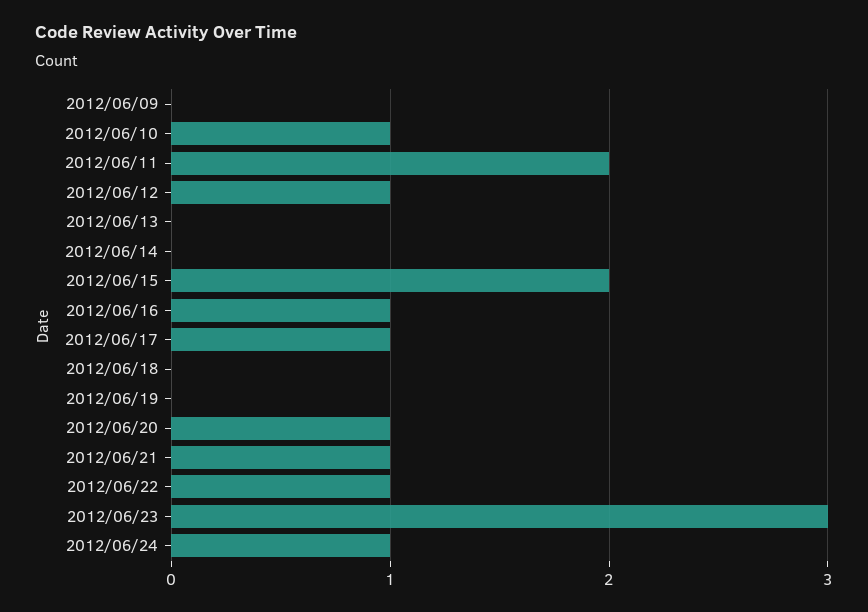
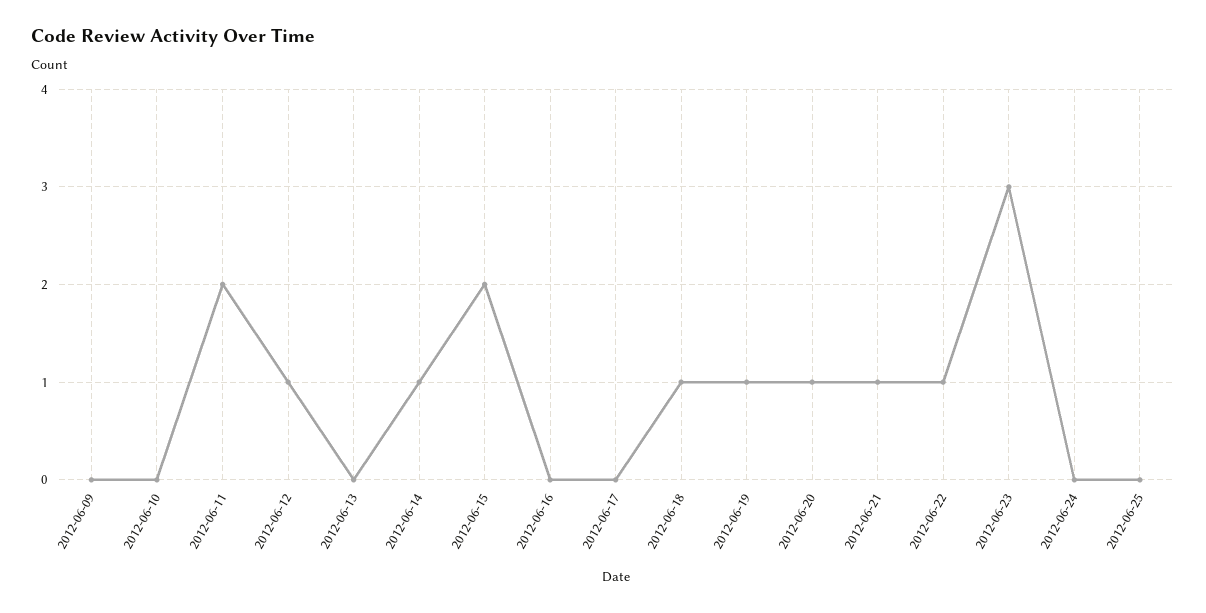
2012/06/10: 1 -> 0
2012/06/14: 0 -> 1
2012/06/16: 1 -> 0
2012/06/17: 1 -> 0
2012/06/18: 0 -> 1
2012/06/19: 0 -> 1
2012/06/24: 1 -> 0
2012-06-25: none -> 0

